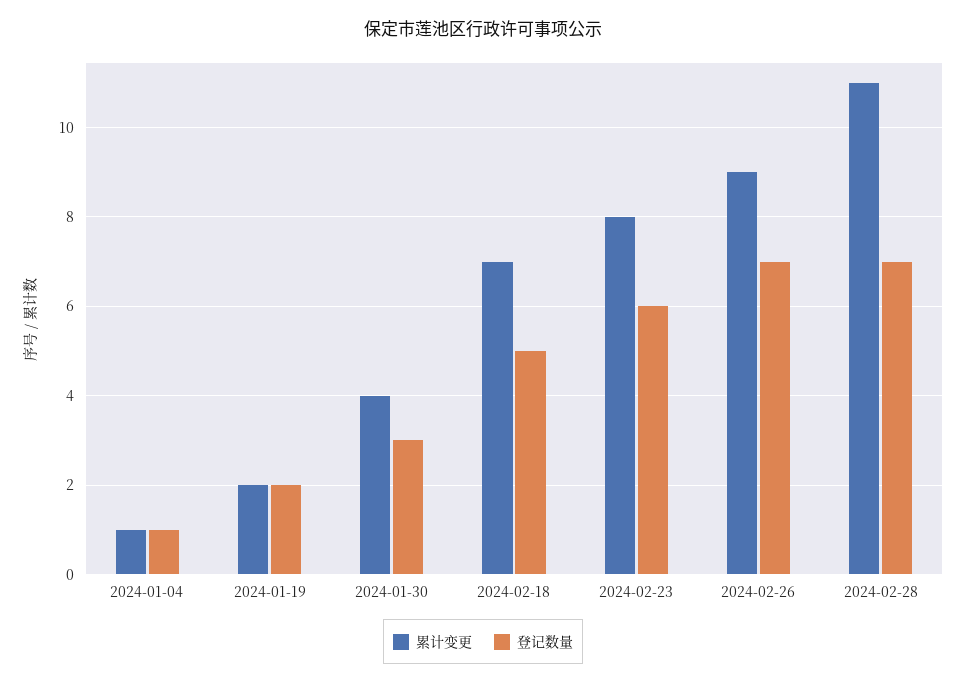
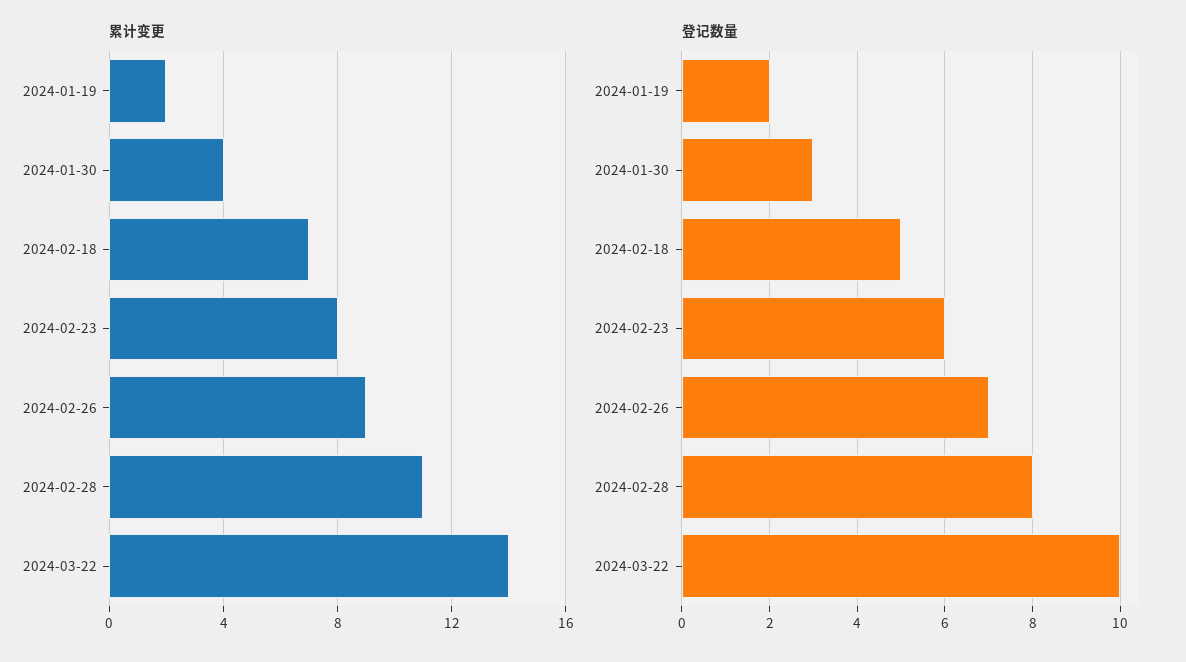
累计变更, 2024-01-04: 1 -> none
登记数量, 2024-01-04: 1 -> none
登记数量, 2024-02-28: 7 -> 8
累计变更, 2024-03-22: none -> 14
登记数量, 2024-03-22: none -> 10

